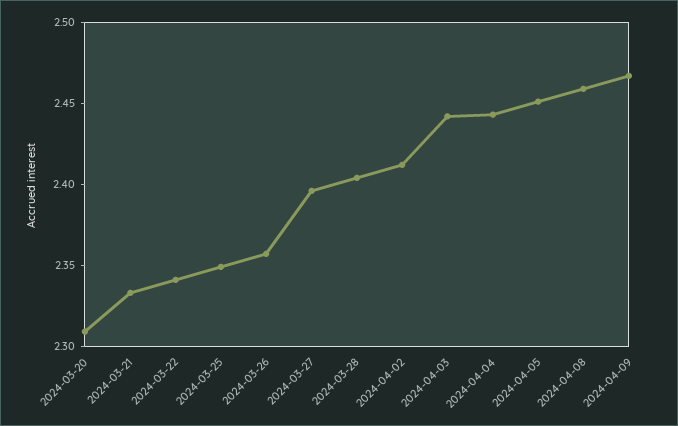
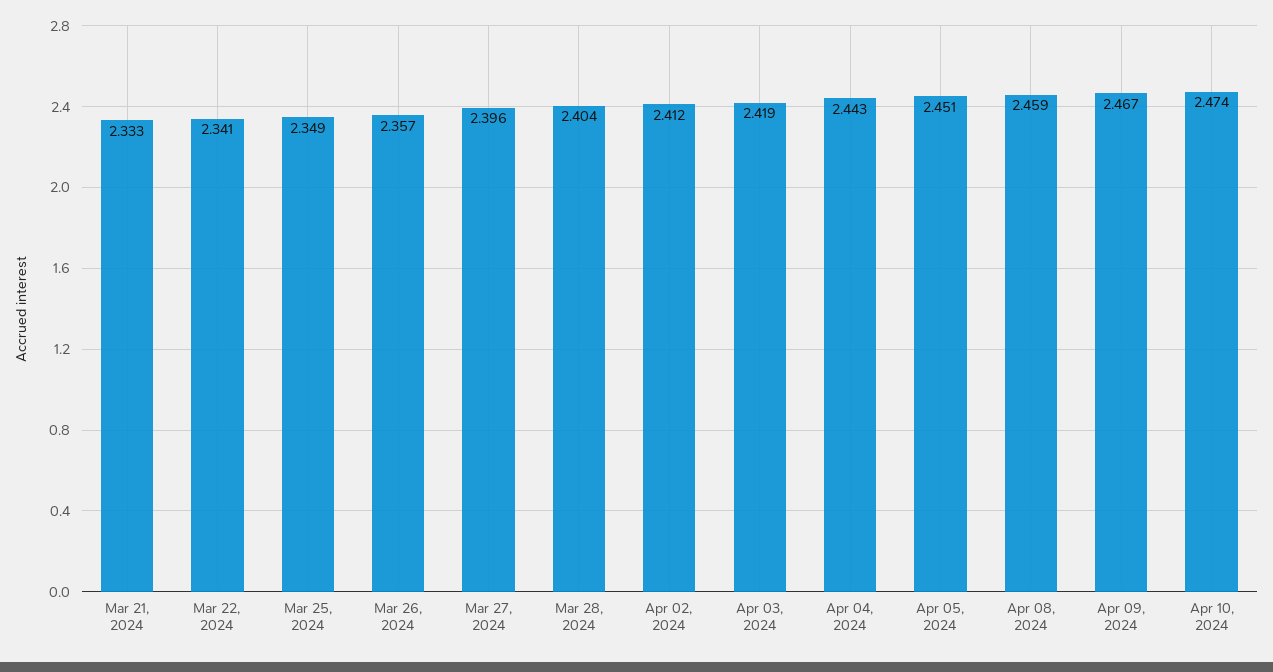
2024-03-20: 2.31 -> none
2024-04-03: 2.44 -> 2.419
Apr 10, 2024: none -> 2.474

